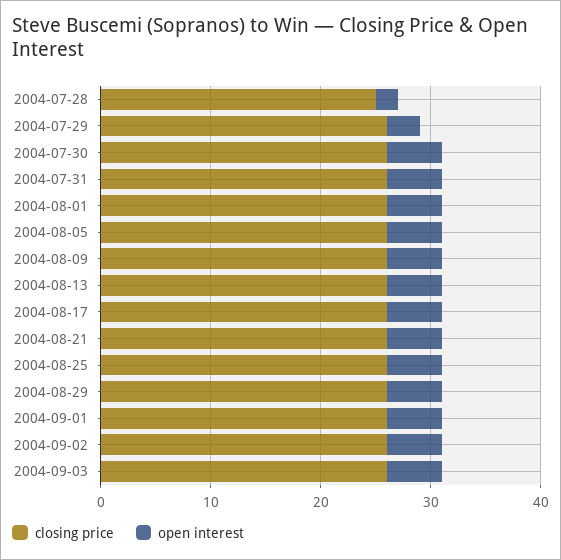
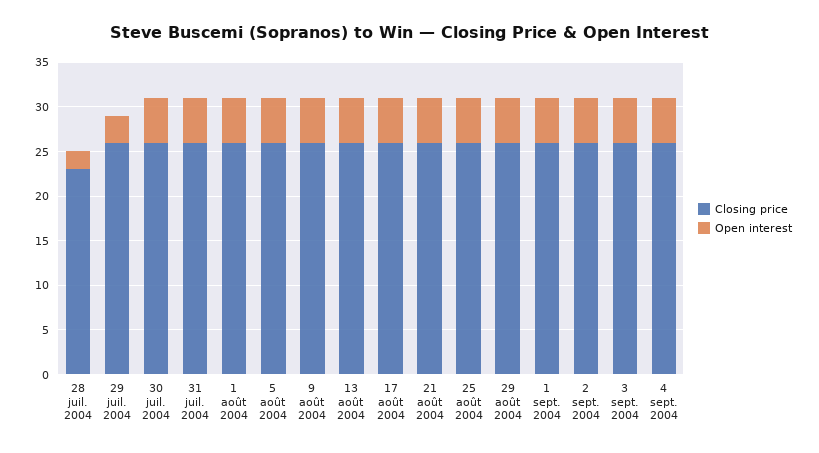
closing price, 2004-07-28: 25 -> 23
closing price, 4 sept. 2004: none -> 26
open interest, 4 sept. 2004: none -> 5

